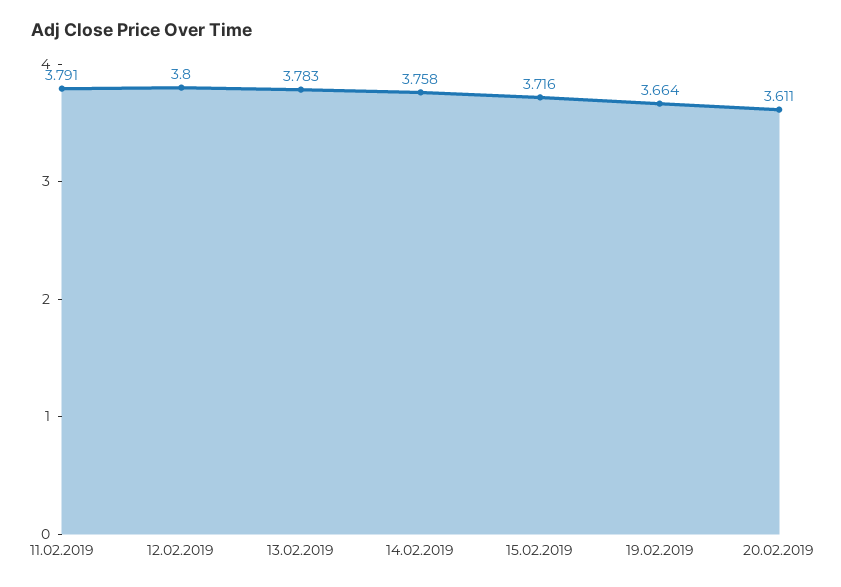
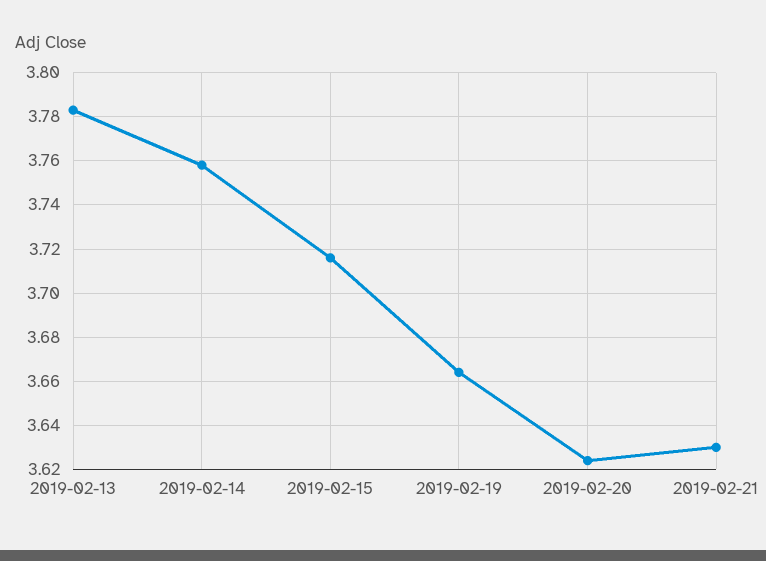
11.02.2019: 3.791 -> none
12.02.2019: 3.8 -> none
20.02.2019: 3.611 -> 3.625
2019-02-21: none -> 3.63

